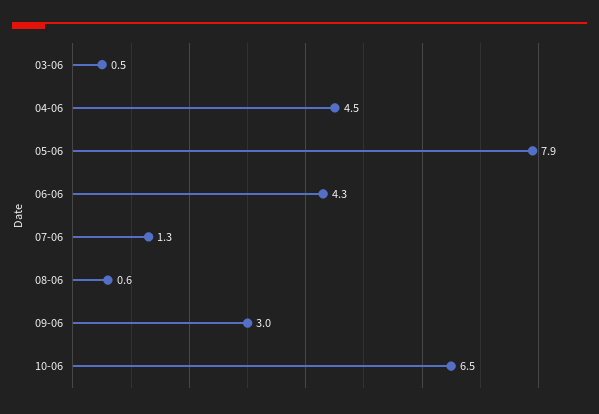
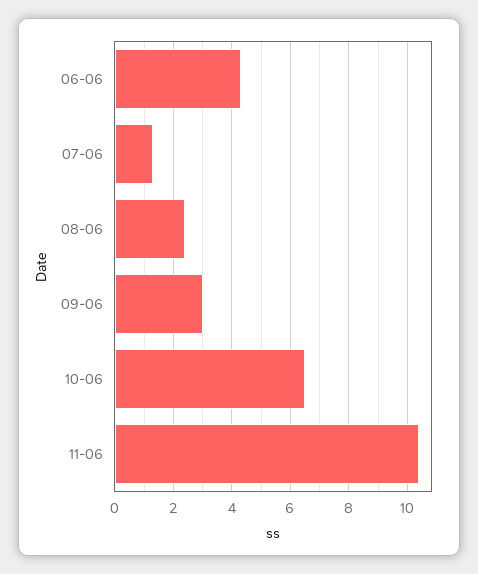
03-06: 0.5 -> none
04-06: 4.5 -> none
05-06: 7.9 -> none
08-06: 0.6 -> 2.5
11-06: none -> 10.5

